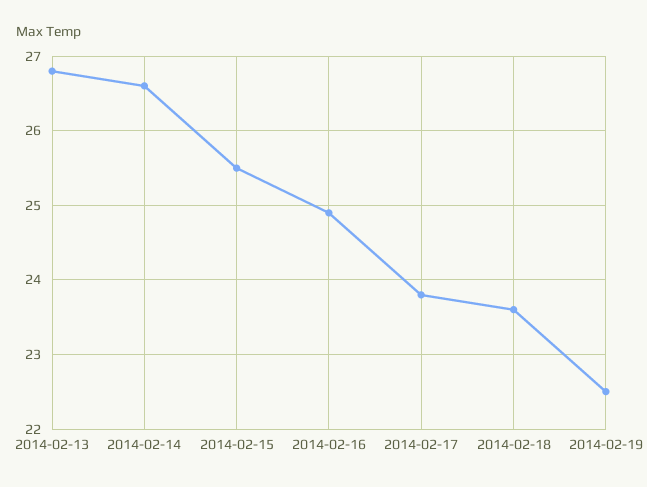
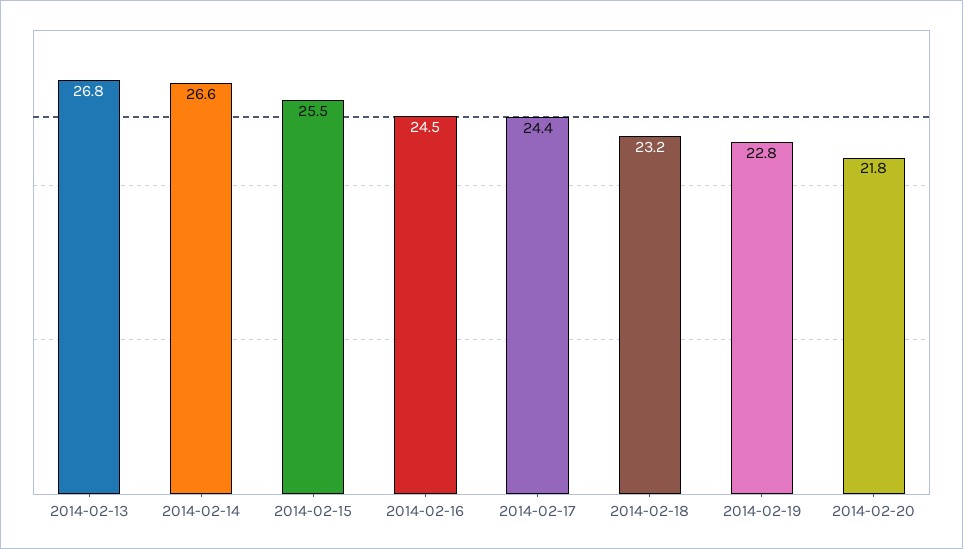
2014-02-16: 24.9 -> 24.5
2014-02-17: 23.8 -> 24.4
2014-02-18: 23.6 -> 23.2
2014-02-19: 22.5 -> 22.8
2014-02-20: none -> 21.8

